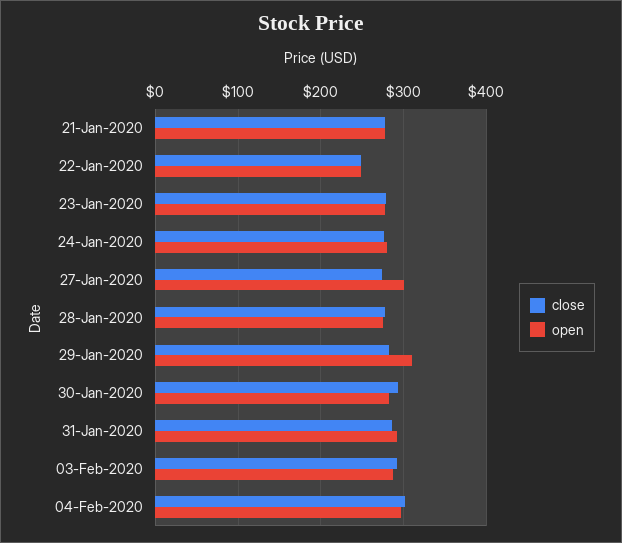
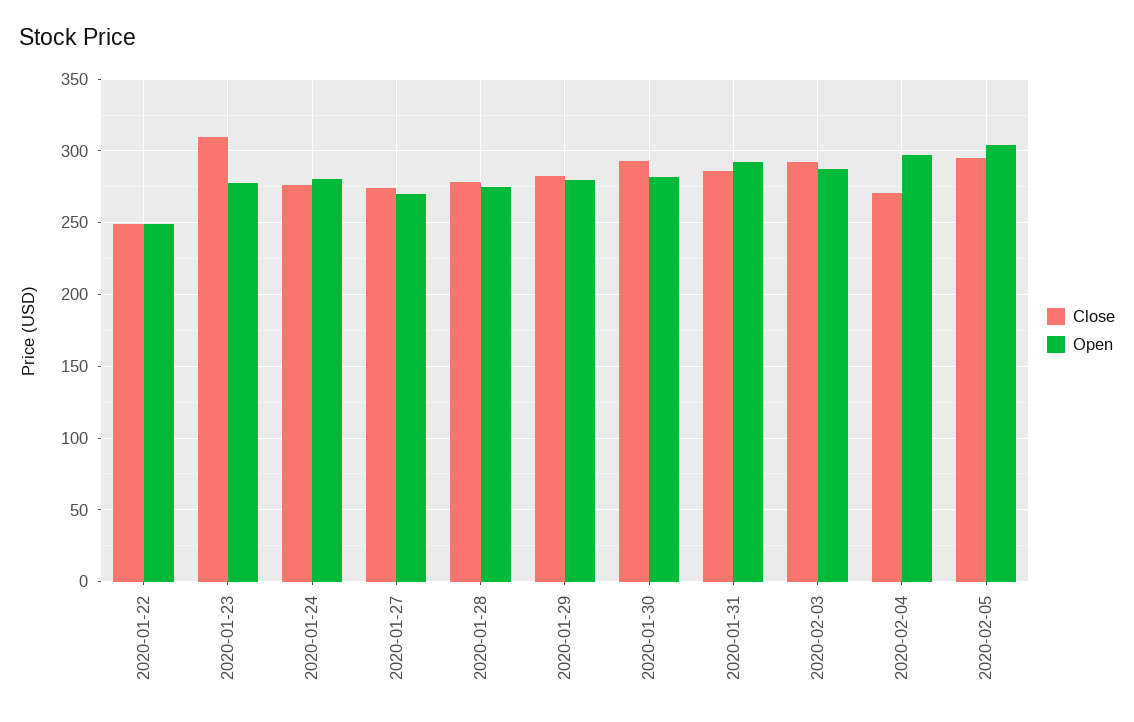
close, 21-Jan-2020: 280 -> none
open, 21-Jan-2020: 280 -> none
close, 23-Jan-2020: 280 -> 310
open, 27-Jan-2020: 300 -> 270
open, 29-Jan-2020: 310 -> 280
close, 04-Feb-2020: 300 -> 270
close, 2020-02-05: none -> 295
open, 2020-02-05: none -> 305

